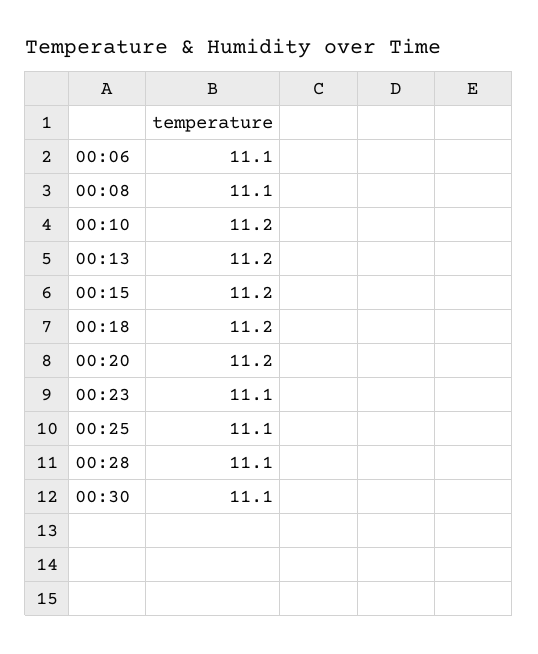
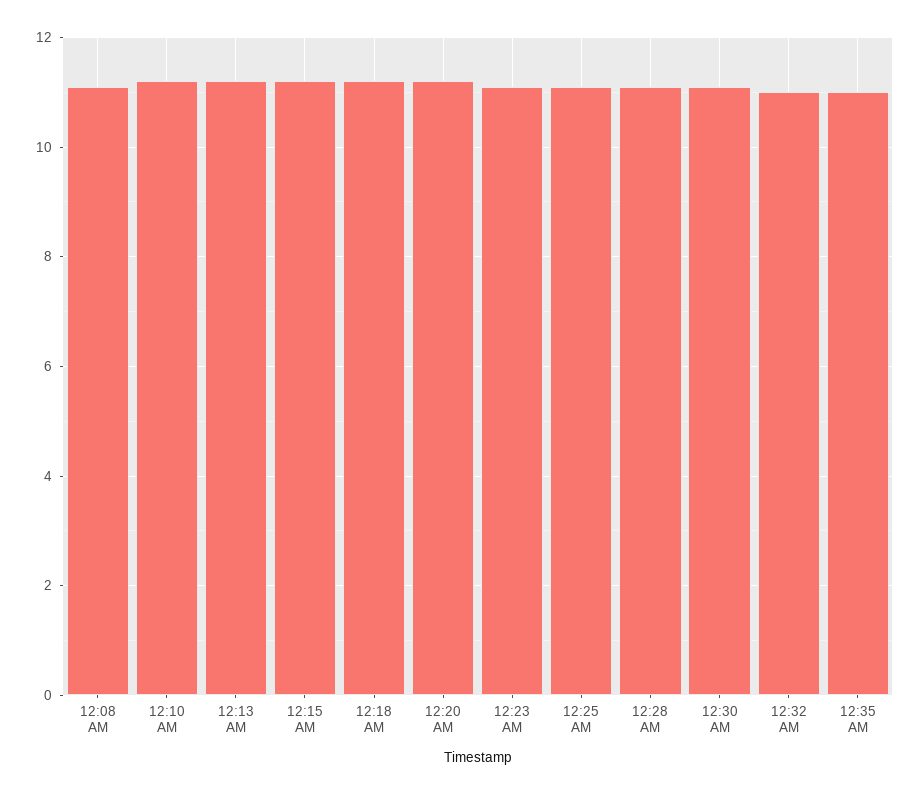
00:06: 11.1 -> none
12:32 AM: none -> 11
12:35 AM: none -> 11

